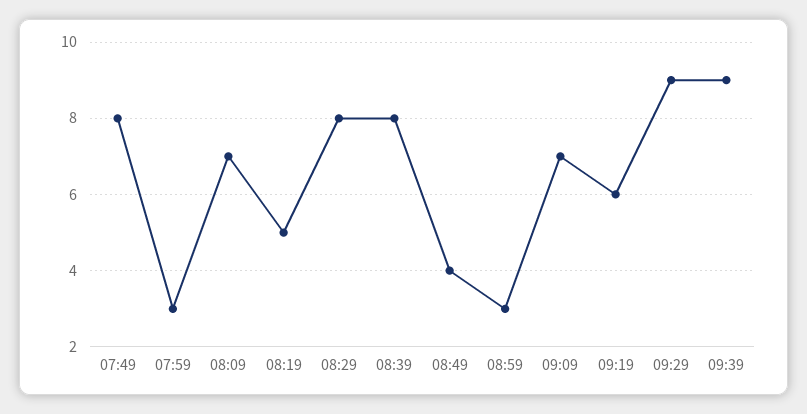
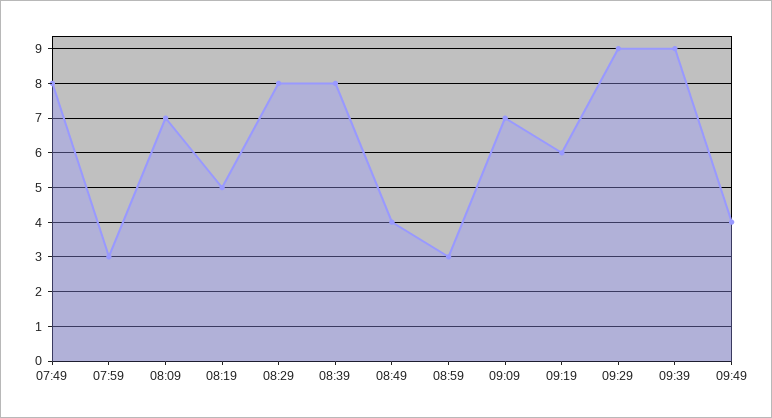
09:49: none -> 4

